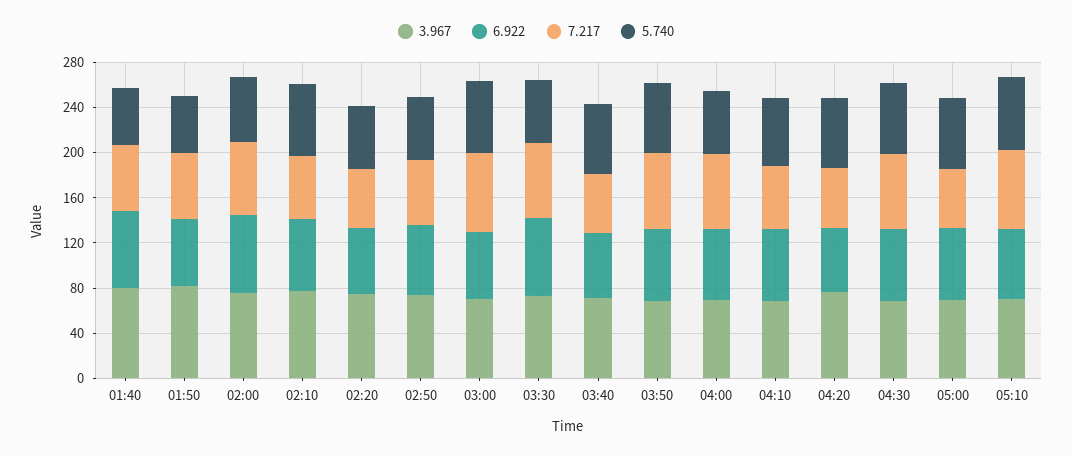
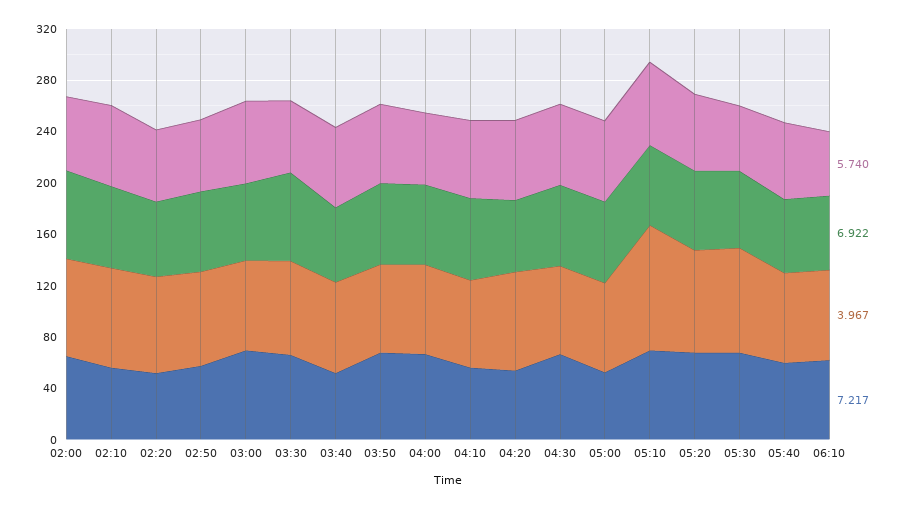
3.967, 01:40: 80 -> none
6.922, 01:40: 70 -> none
7.217, 01:40: 60 -> none
5.740, 01:40: 50 -> none
3.967, 01:50: 80 -> none
6.922, 01:50: 60 -> none
7.217, 01:50: 60 -> none
5.740, 01:50: 50 -> none
3.967, 05:10: 70 -> 100
5.740, 05:20: none -> 60
6.922, 05:20: none -> 60
3.967, 05:20: none -> 80
7.217, 05:20: none -> 70
5.740, 05:30: none -> 50
6.922, 05:30: none -> 60
3.967, 05:30: none -> 80
7.217, 05:30: none -> 70
5.740, 05:40: none -> 60
6.922, 05:40: none -> 60
3.967, 05:40: none -> 70
7.217, 05:40: none -> 60
5.740, 06:10: none -> 50
6.922, 06:10: none -> 60
3.967, 06:10: none -> 70
7.217, 06:10: none -> 60

